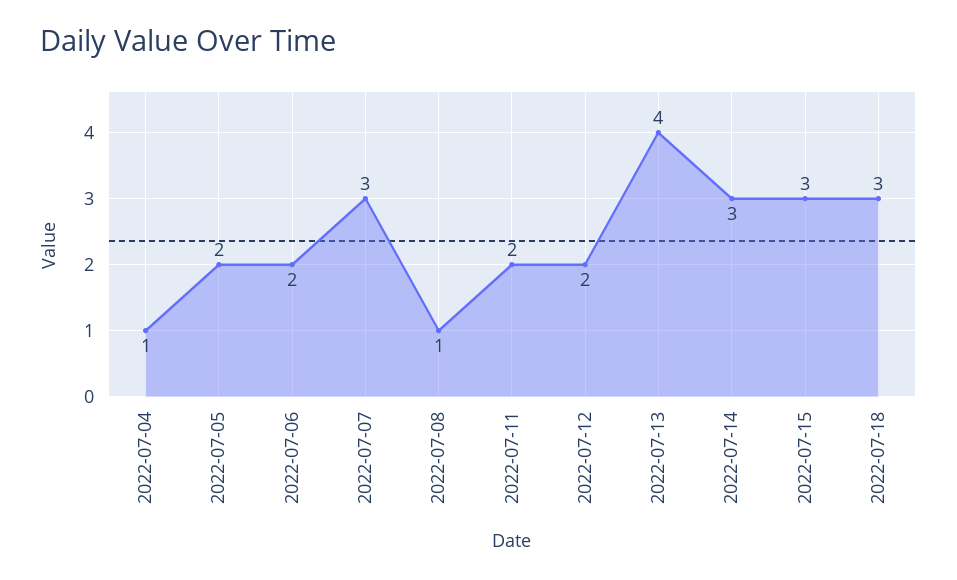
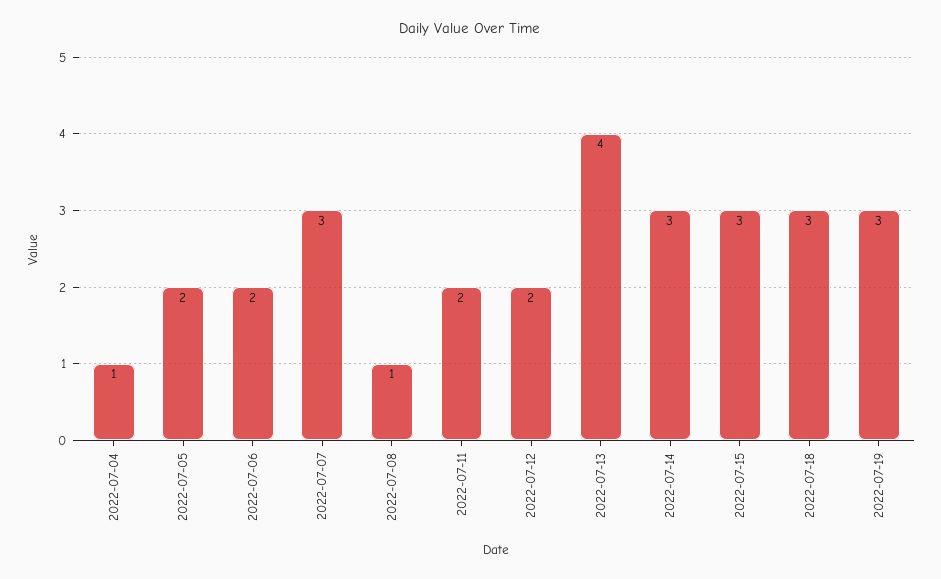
2022-07-19: none -> 3

